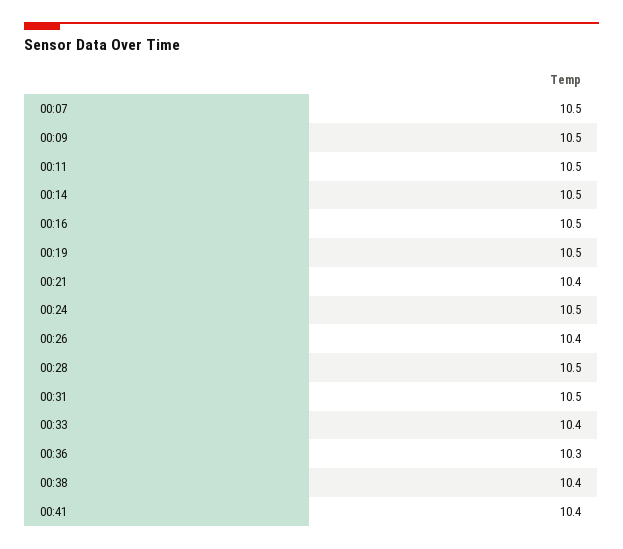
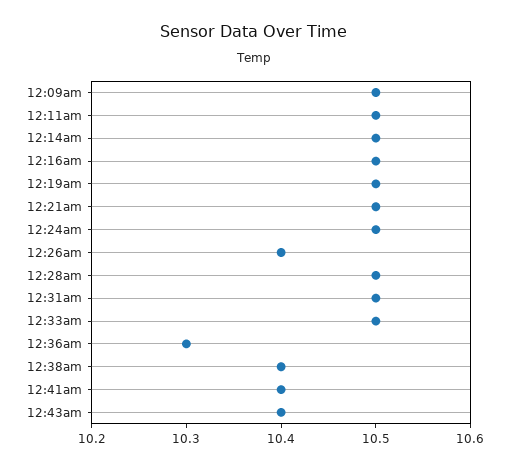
00:07: 10.5 -> none
00:21: 10.4 -> 10.5
00:33: 10.4 -> 10.5
12:43am: none -> 10.4

